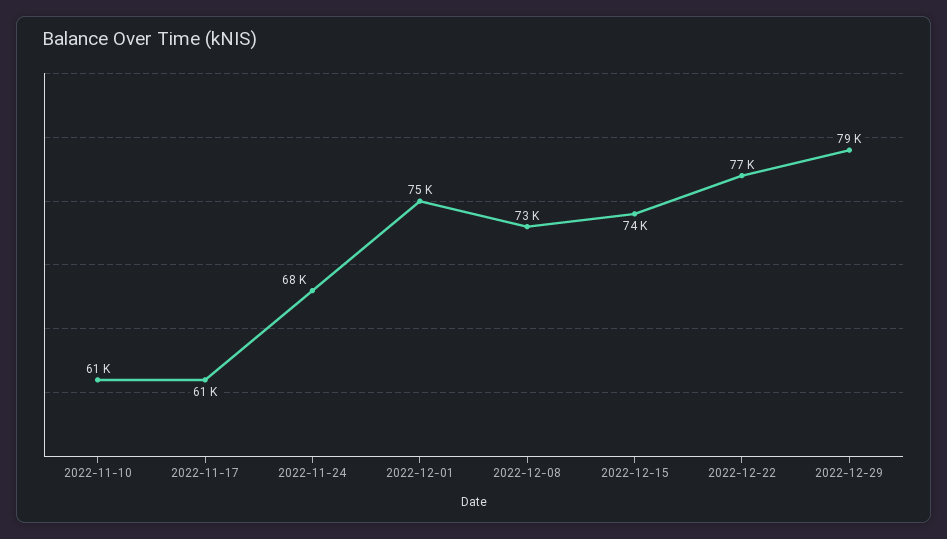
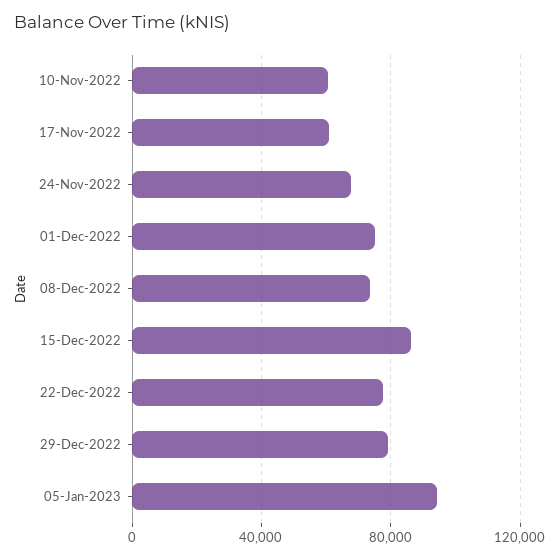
2022-12-15: 74000 -> 85000
05-Jan-2023: none -> 95000

